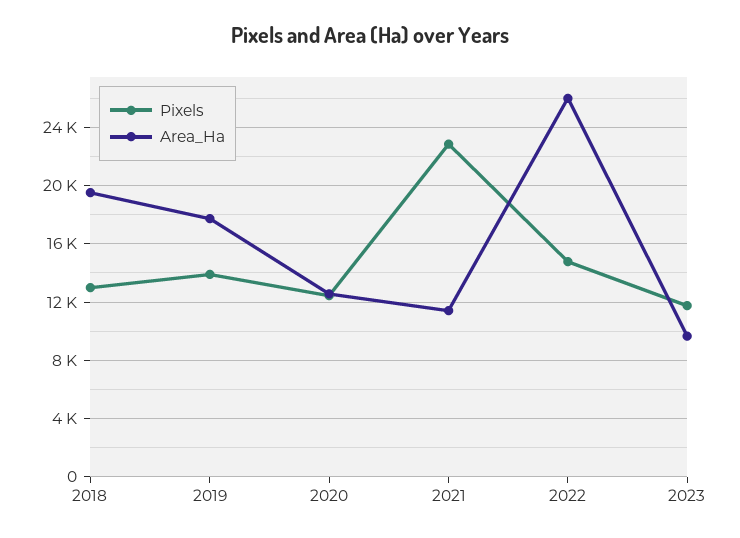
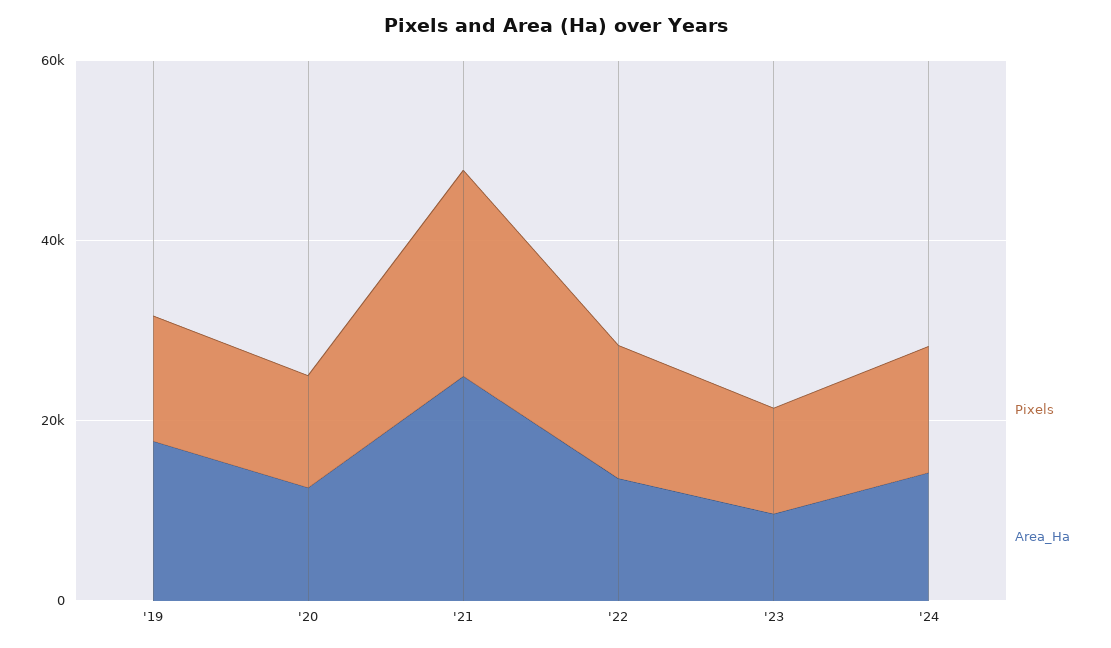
Pixels, 2018: 13000 -> none
Area_Ha, 2018: 19500 -> none
Area_Ha, 2021: 11500 -> 25000
Area_Ha, 2022: 26000 -> 15000
Pixels, '24: none -> 15000
Area_Ha, '24: none -> 15000

